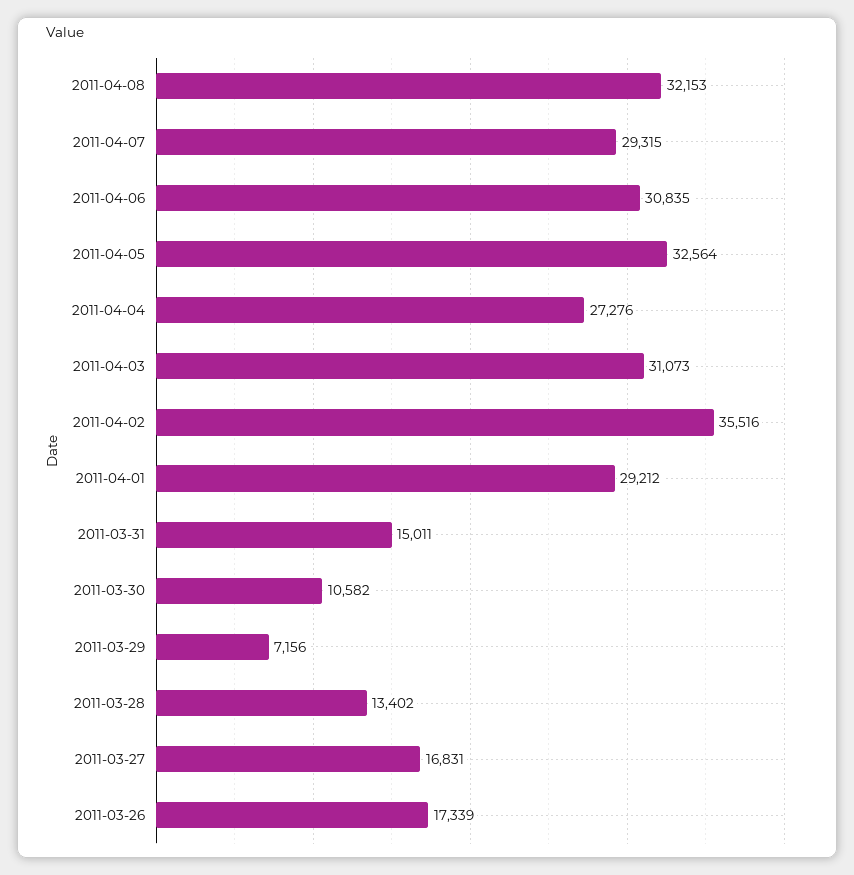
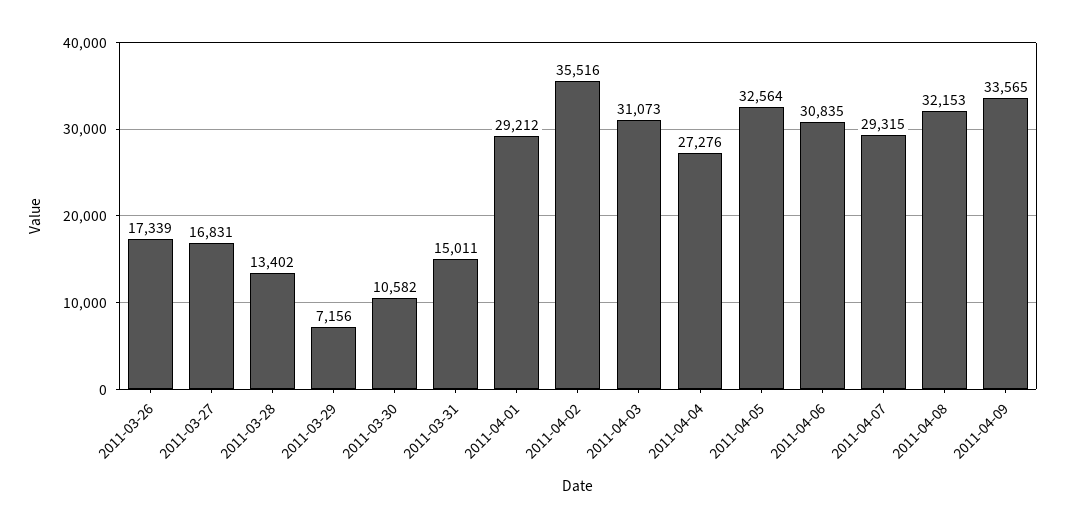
2011-04-09: none -> 33565

